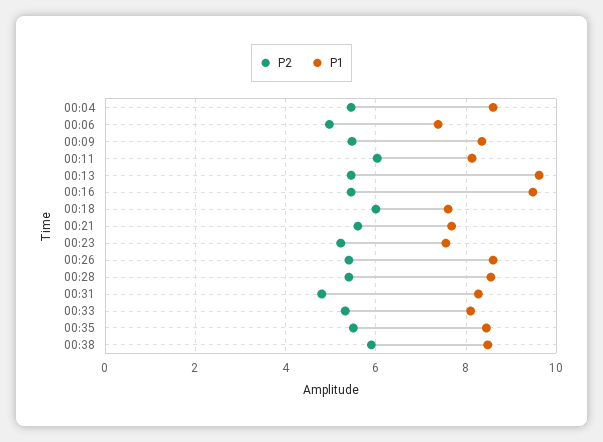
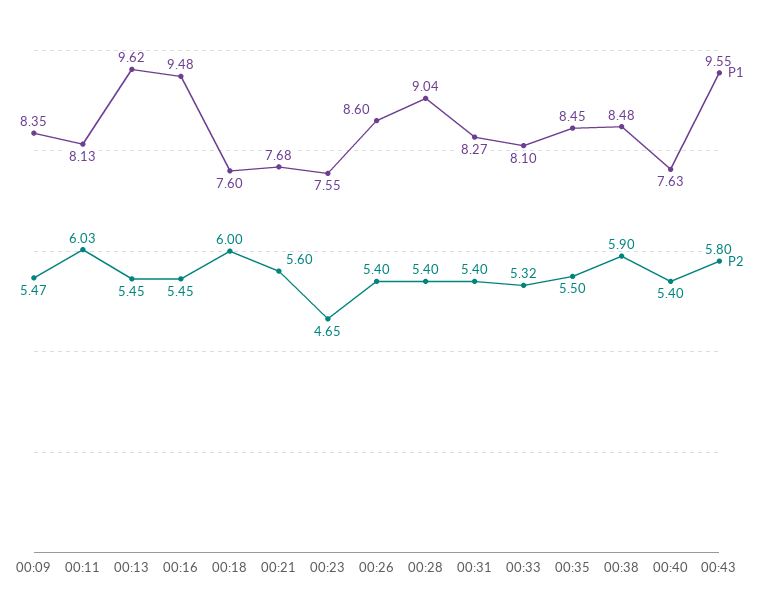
P2, 00:04: 5.4 -> none
P1, 00:04: 8.6 -> none
P2, 00:06: 5 -> none
P1, 00:06: 7.4 -> none
P2, 00:23: 5.2 -> 4.65
P1, 00:28: 8.6 -> 9.04
P2, 00:31: 4.8 -> 5.4
P1, 00:40: none -> 7.63
P2, 00:40: none -> 5.4
P1, 00:43: none -> 9.55
P2, 00:43: none -> 5.8

